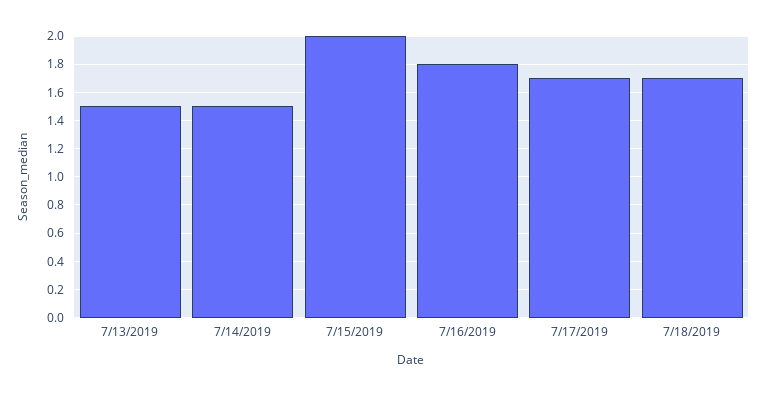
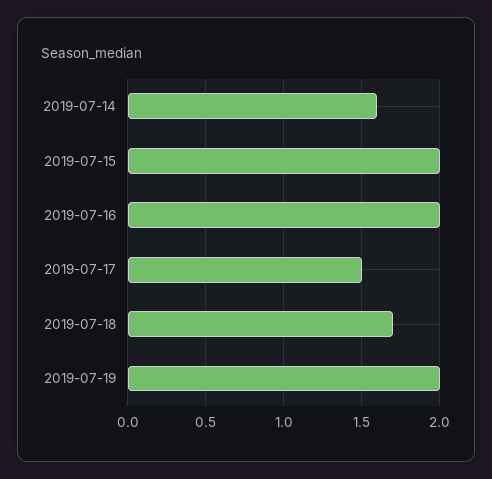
7/13/2019: 1.5 -> none
7/14/2019: 1.5 -> 1.6
7/16/2019: 1.8 -> 2
7/17/2019: 1.7 -> 1.5
2019-07-19: none -> 2

